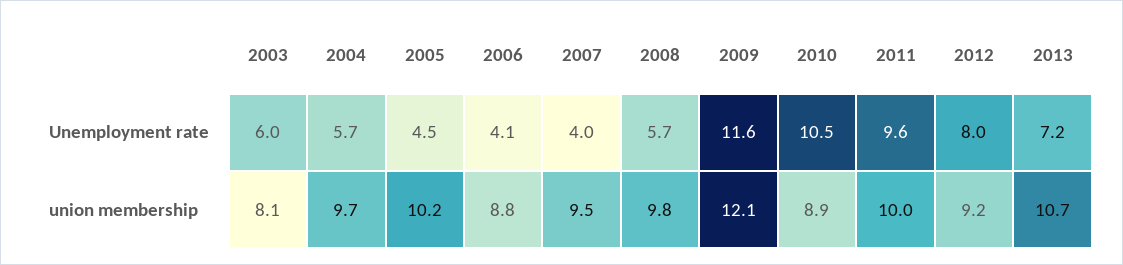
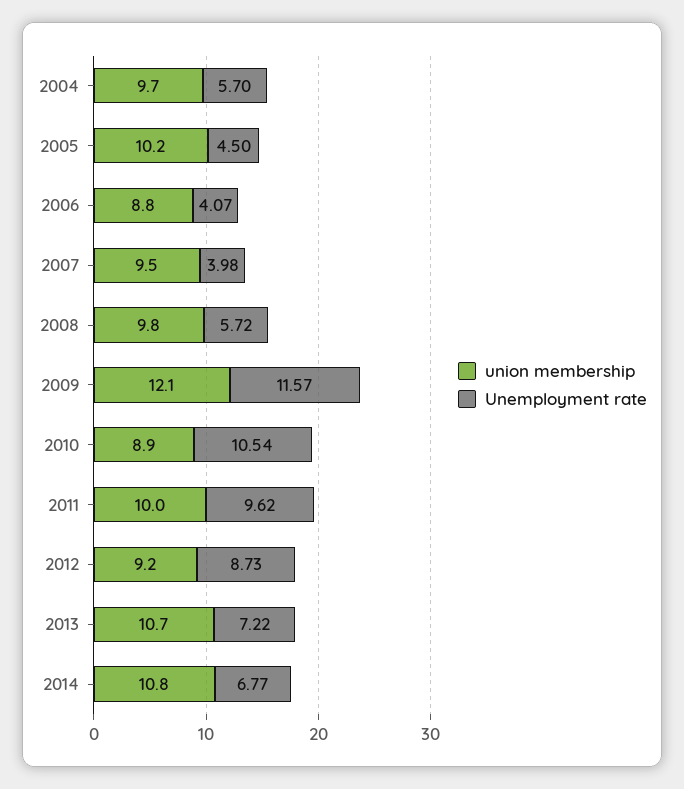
Unemployment rate, 2003: 6 -> none
Unemployment rate, 2012: 8 -> 8.73
union membership, 2003: 8.1 -> none
union membership, 2014: none -> 10.8
Unemployment rate, 2014: none -> 6.77

